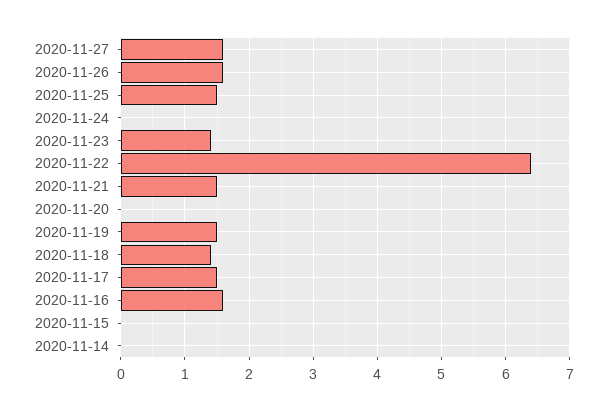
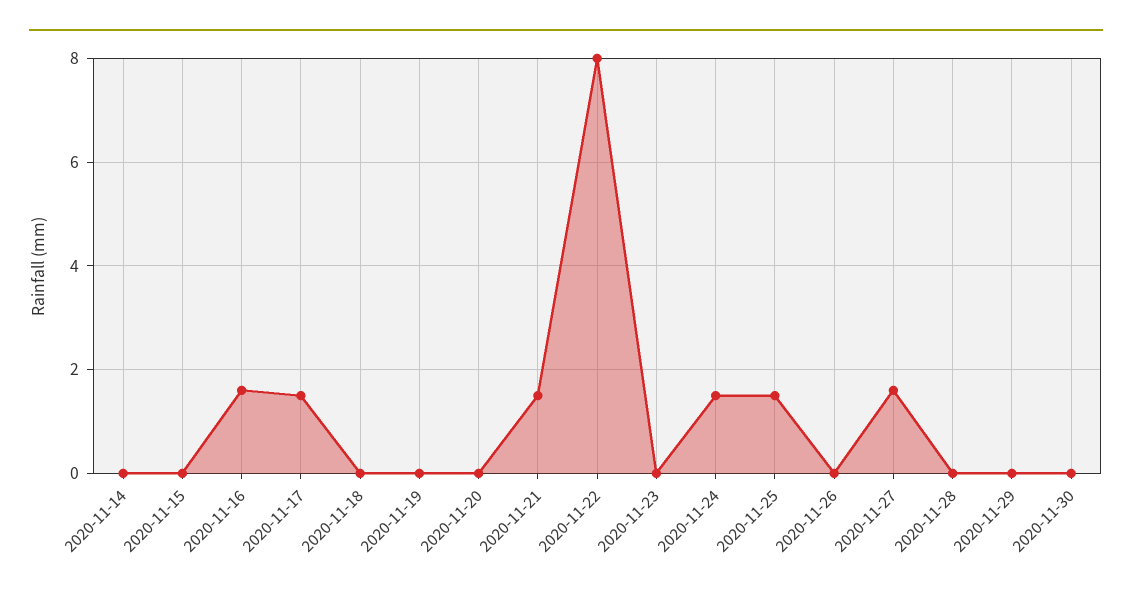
2020-11-26: 1.6 -> 0
2020-11-24: 0 -> 1.5
2020-11-23: 1.4 -> 0
2020-11-22: 6.4 -> 8
2020-11-19: 1.5 -> 0
2020-11-18: 1.4 -> 0
2020-11-28: none -> 0
2020-11-29: none -> 0
2020-11-30: none -> 0

